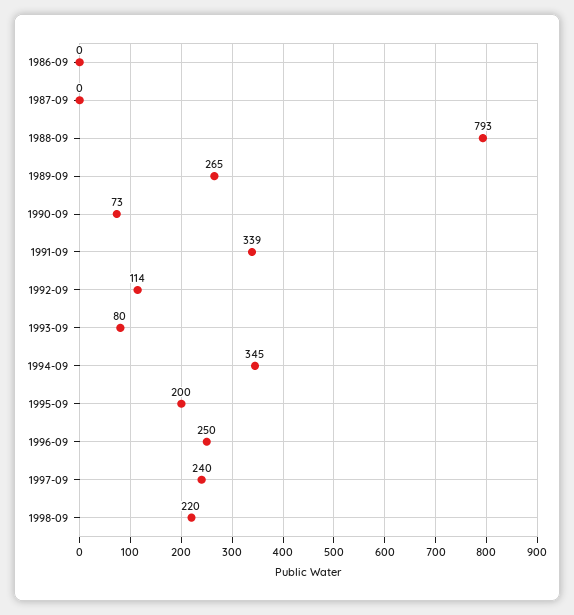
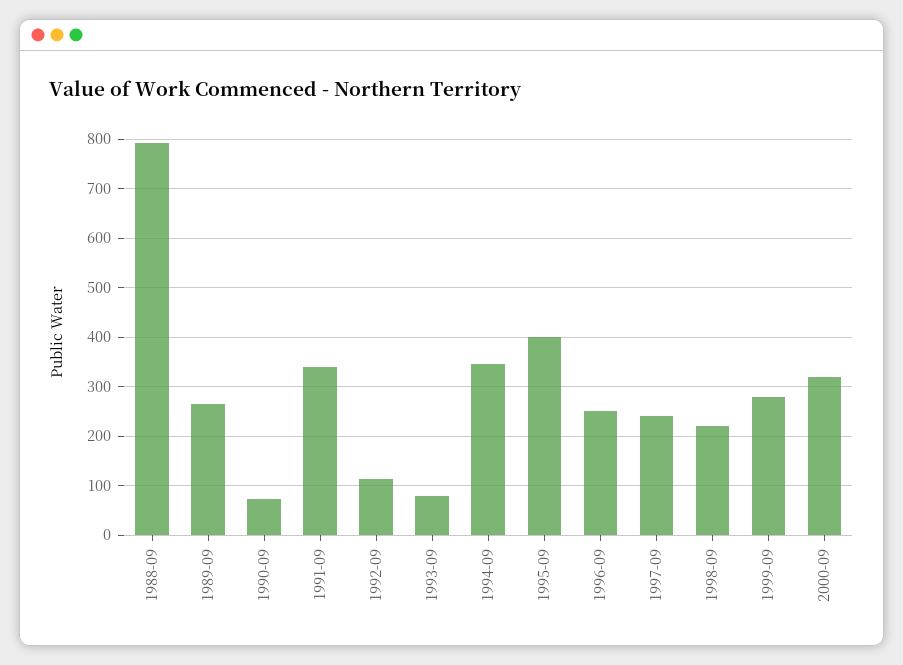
1986-09: 0 -> none
1987-09: 0 -> none
1995-09: 200 -> 400
1999-09: none -> 280
2000-09: none -> 320

